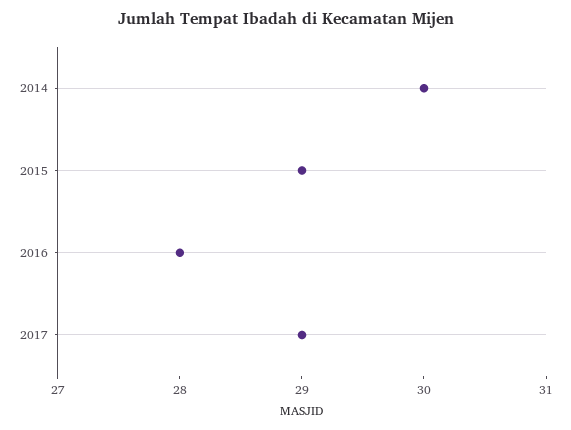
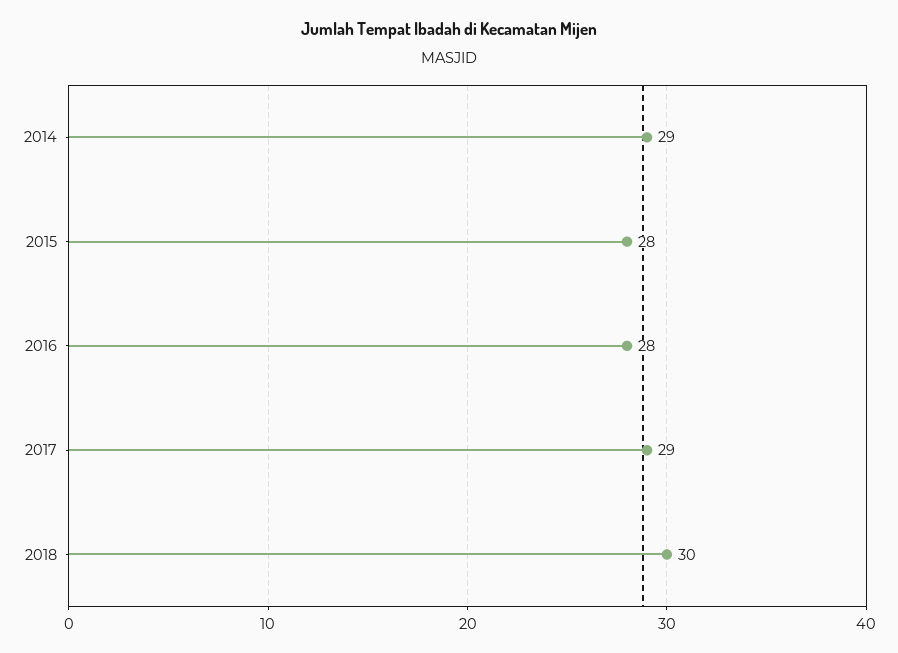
2014: 30 -> 29
2015: 29 -> 28
2018: none -> 30

